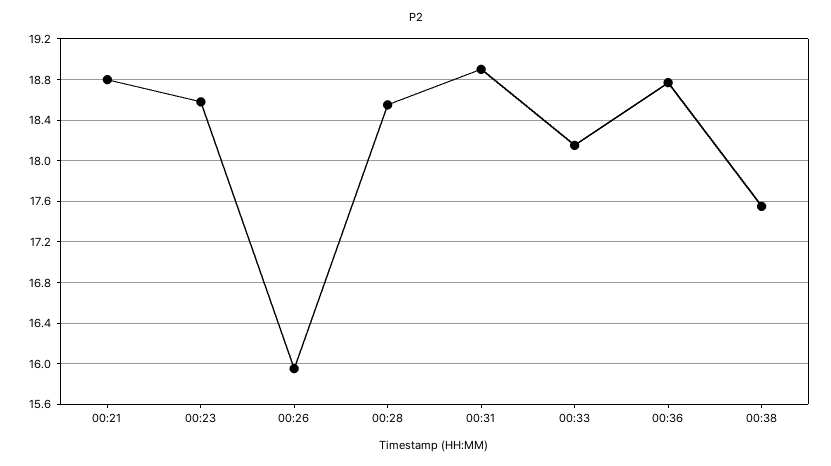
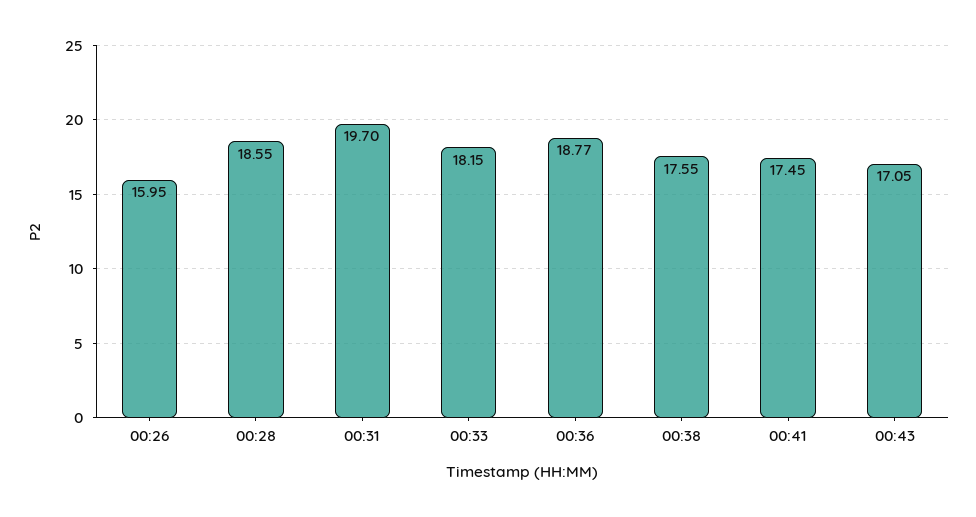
00:21: 18.8 -> none
00:23: 18.6 -> none
00:31: 18.9 -> 19.7
00:41: none -> 17.45
00:43: none -> 17.05

